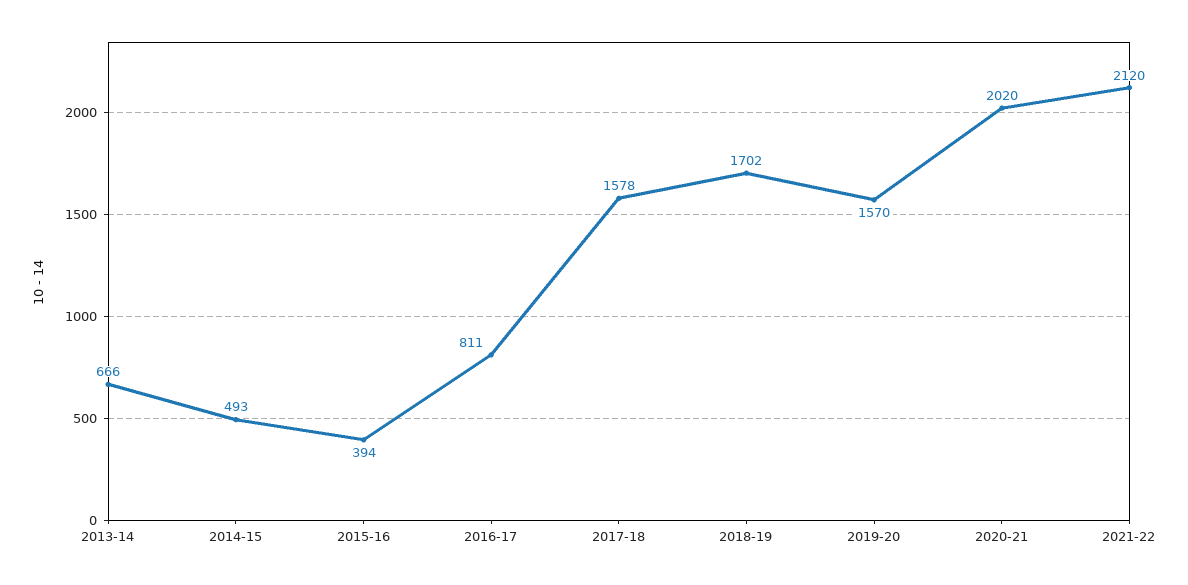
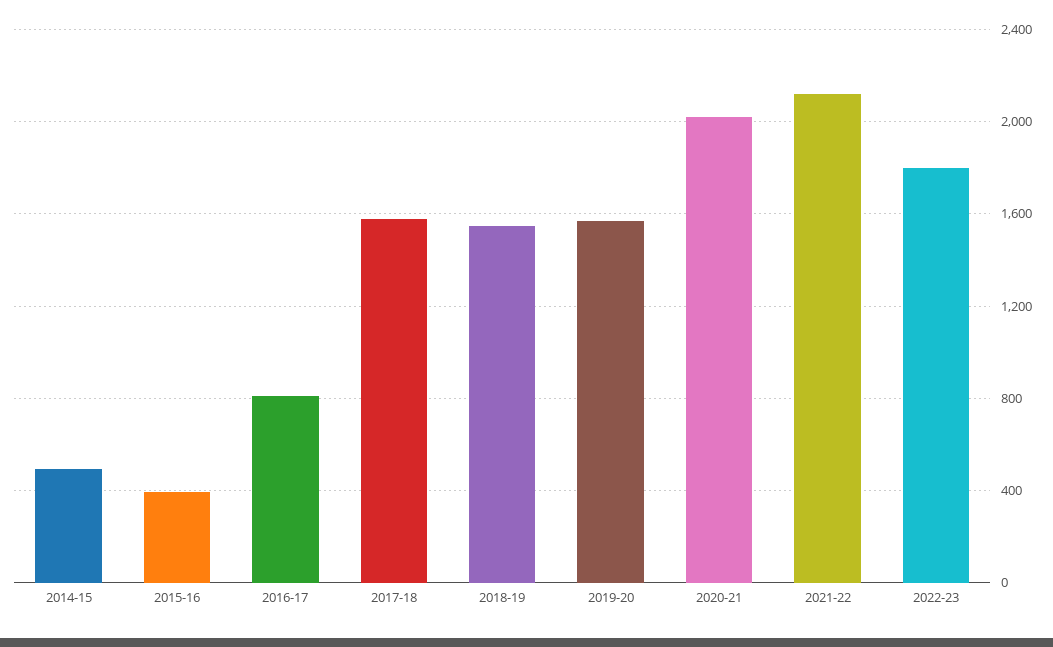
2013-14: 666 -> none
2018-19: 1702 -> 1550
2022-23: none -> 1800

